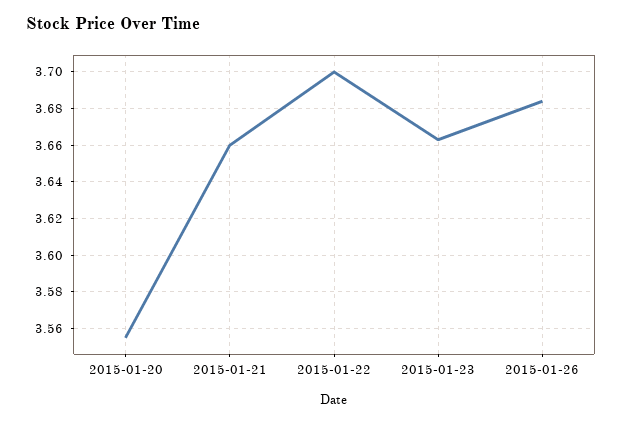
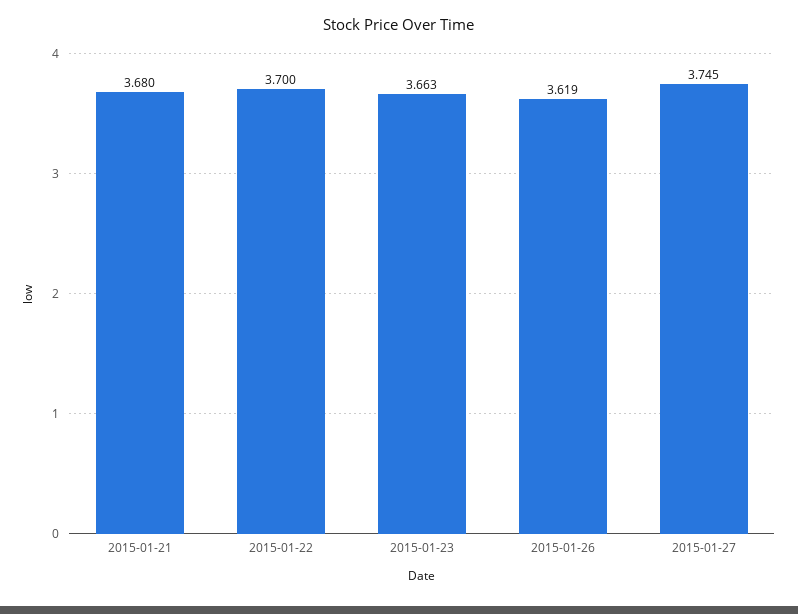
2015-01-20: 3.555 -> none
2015-01-21: 3.66 -> 3.68
2015-01-26: 3.685 -> 3.619
2015-01-27: none -> 3.745

